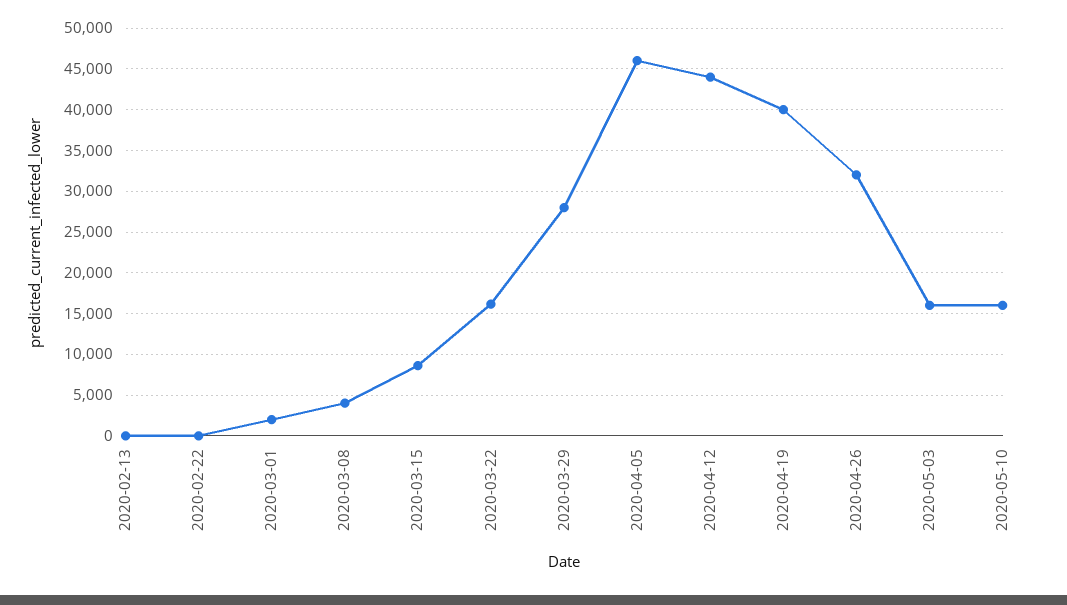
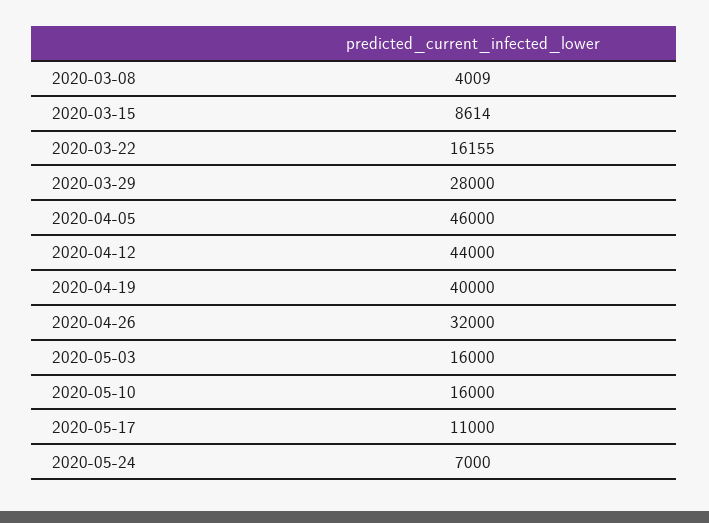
2020-02-13: 0 -> none
2020-02-22: 0 -> none
2020-03-01: 2000 -> none
2020-05-17: none -> 11000
2020-05-24: none -> 7000

